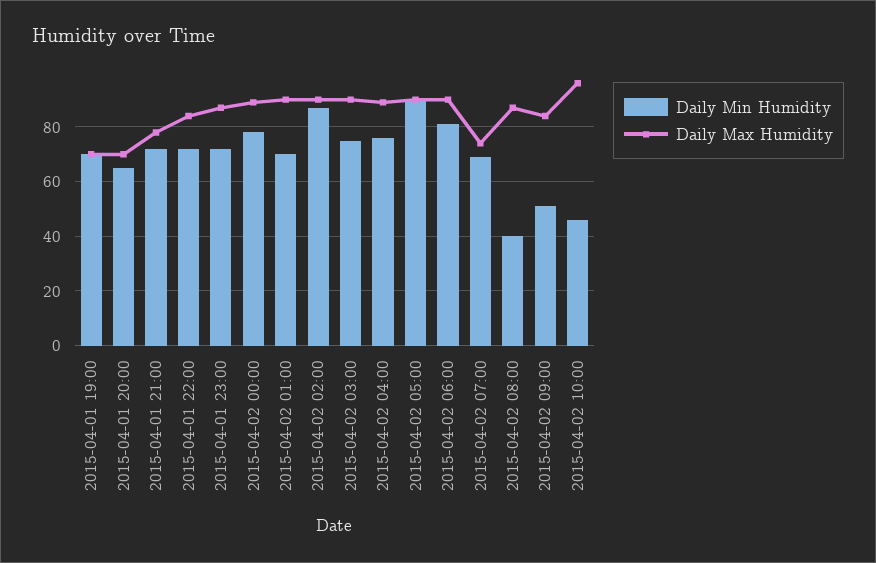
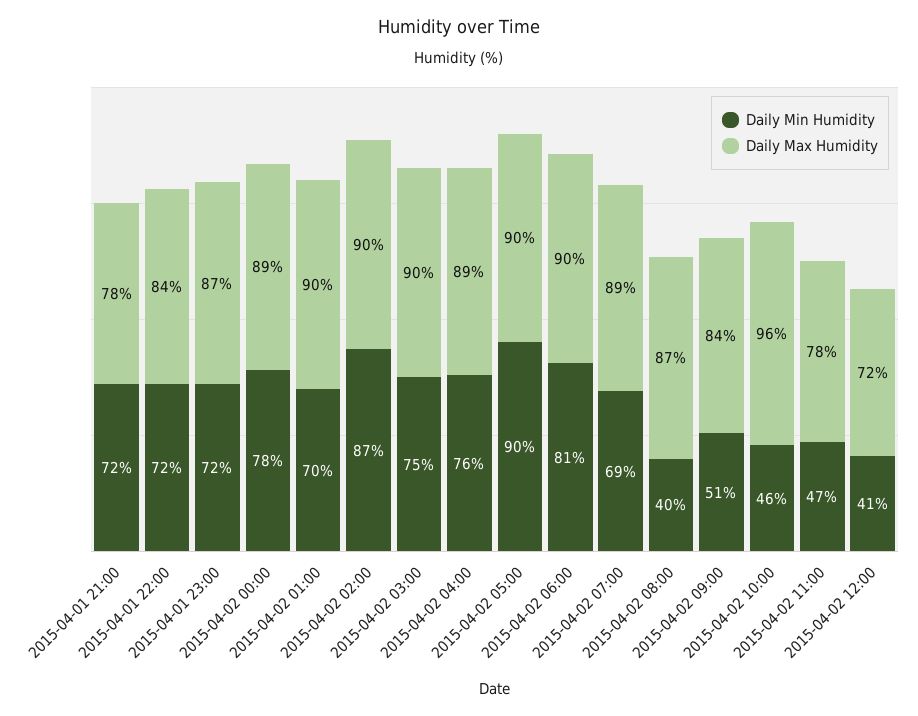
Daily Min Humidity, 2015-04-01 19:00: 70 -> none
Daily Max Humidity, 2015-04-01 19:00: 70 -> none
Daily Min Humidity, 2015-04-01 20:00: 65 -> none
Daily Max Humidity, 2015-04-01 20:00: 70 -> none
Daily Max Humidity, 2015-04-02 07:00: 75 -> 89
Daily Min Humidity, 2015-04-02 11:00: none -> 47
Daily Max Humidity, 2015-04-02 11:00: none -> 78
Daily Min Humidity, 2015-04-02 12:00: none -> 41
Daily Max Humidity, 2015-04-02 12:00: none -> 72

